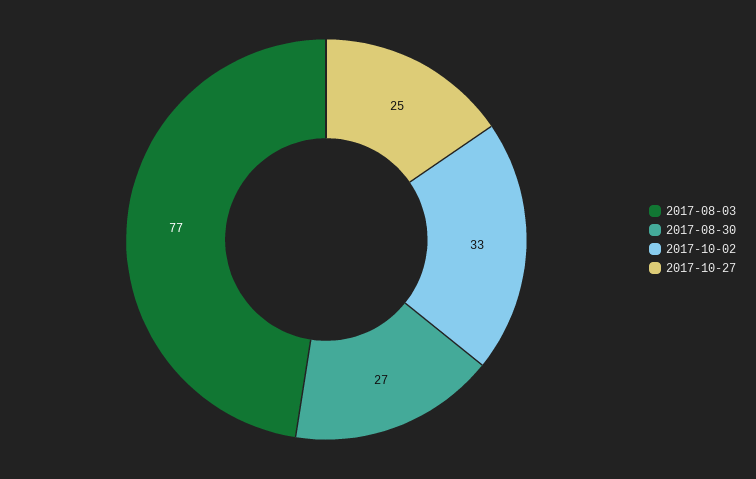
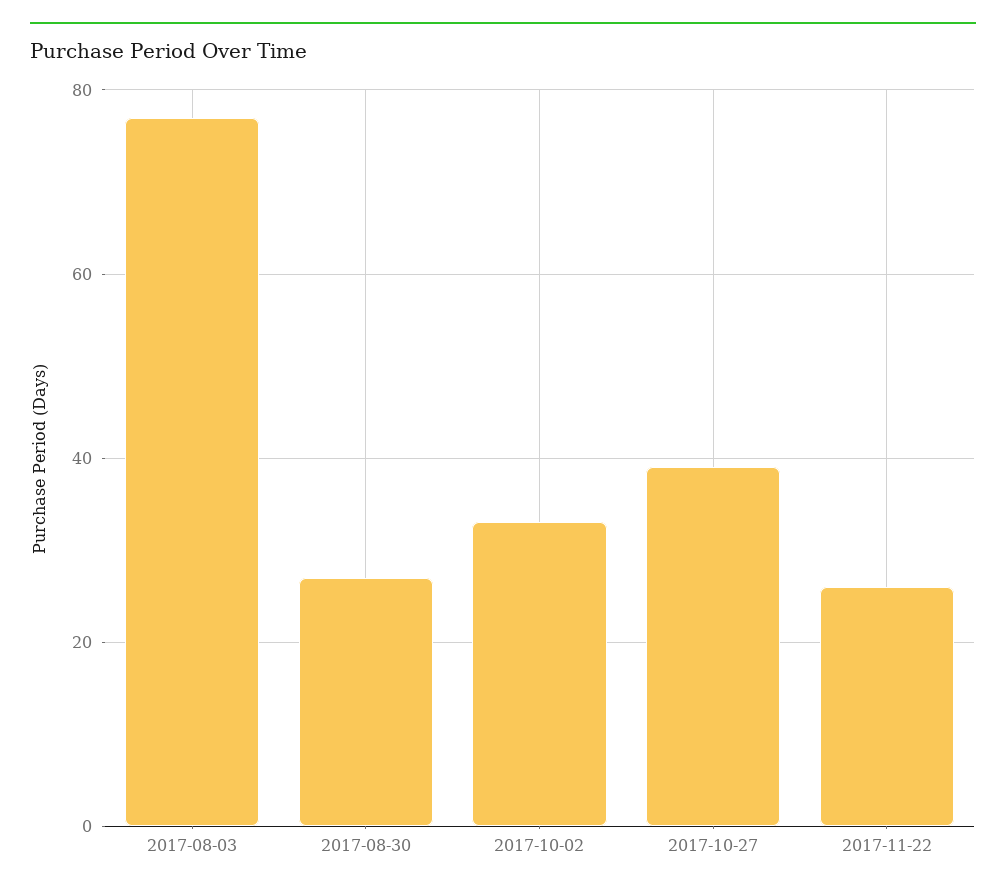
2017-10-27: 25 -> 40
2017-11-22: none -> 25

